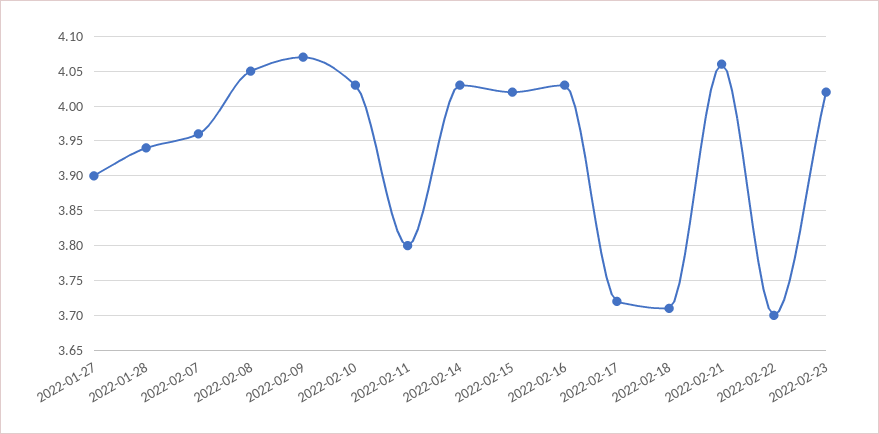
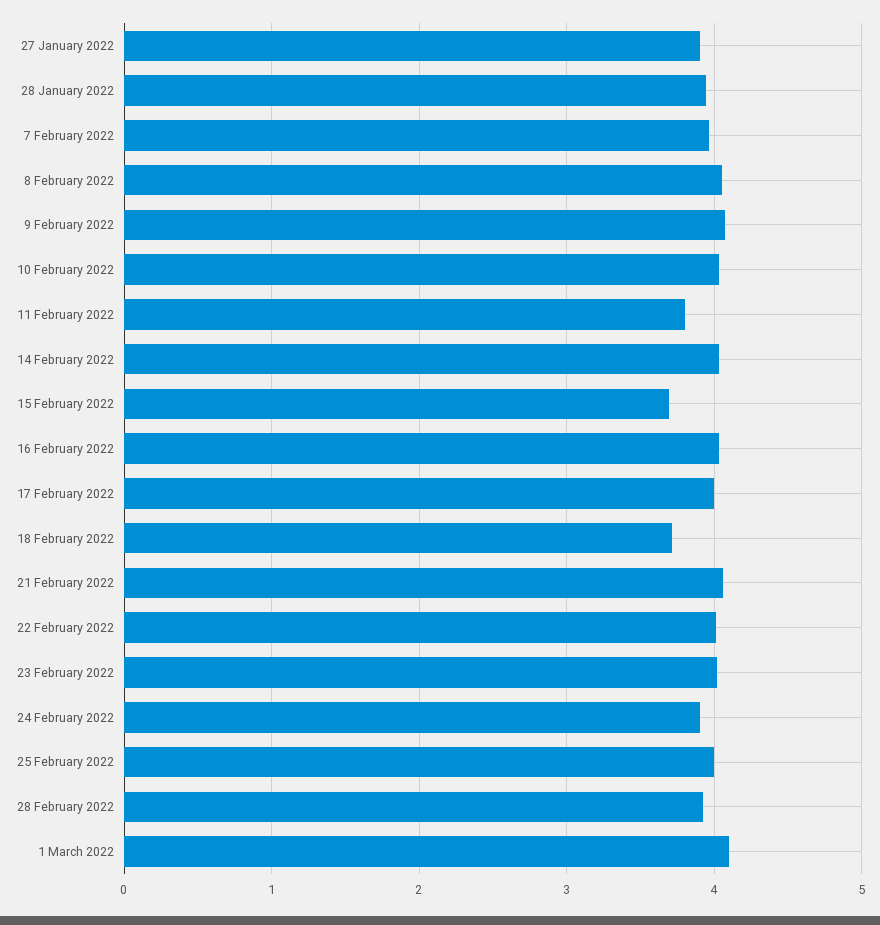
2022-02-15: 4.02 -> 3.7
2022-02-17: 3.72 -> 4
2022-02-22: 3.7 -> 4
24 February 2022: none -> 3.9
25 February 2022: none -> 4
28 February 2022: none -> 3.9
1 March 2022: none -> 4.1

